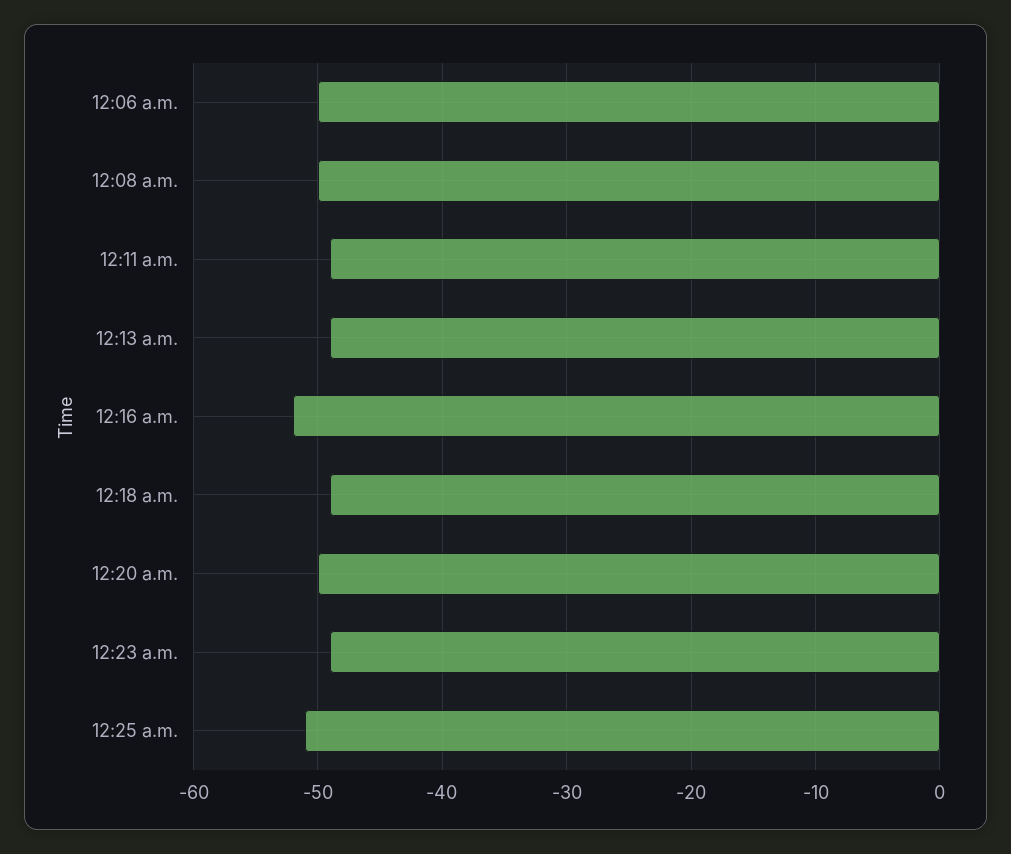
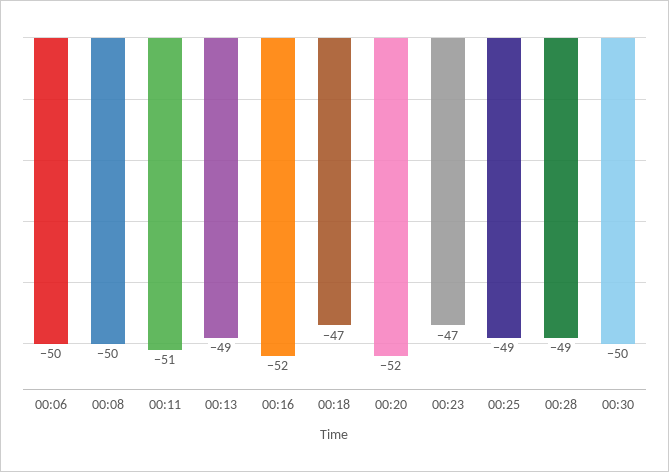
12:11 a.m.: -49 -> -51
12:18 a.m.: -49 -> -47
12:20 a.m.: -50 -> -52
12:23 a.m.: -49 -> -47
12:25 a.m.: -51 -> -49
00:28: none -> -49
00:30: none -> -50

